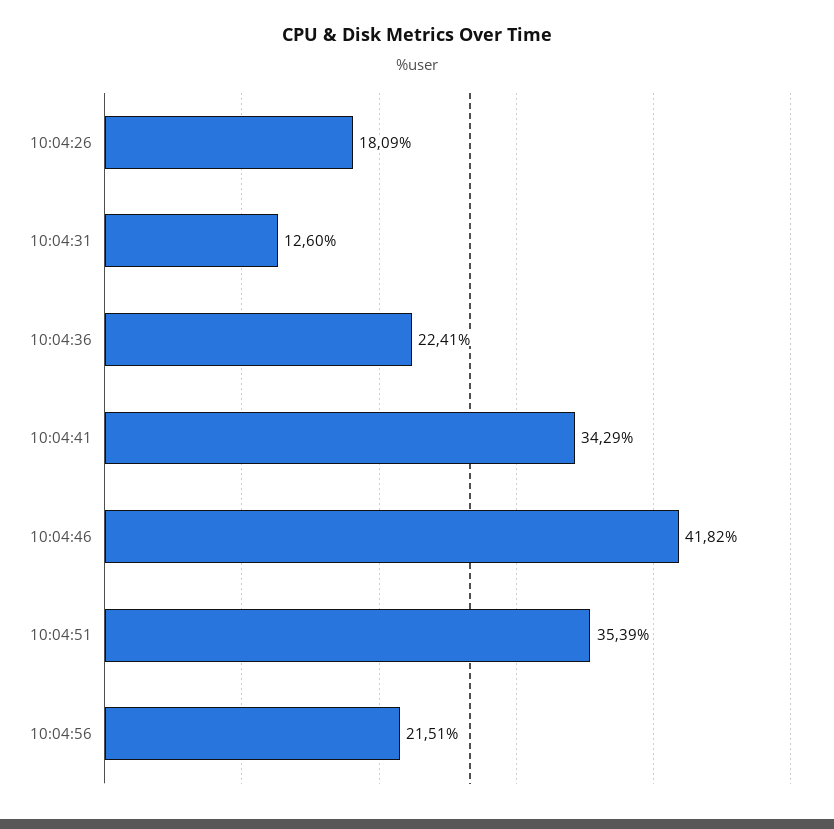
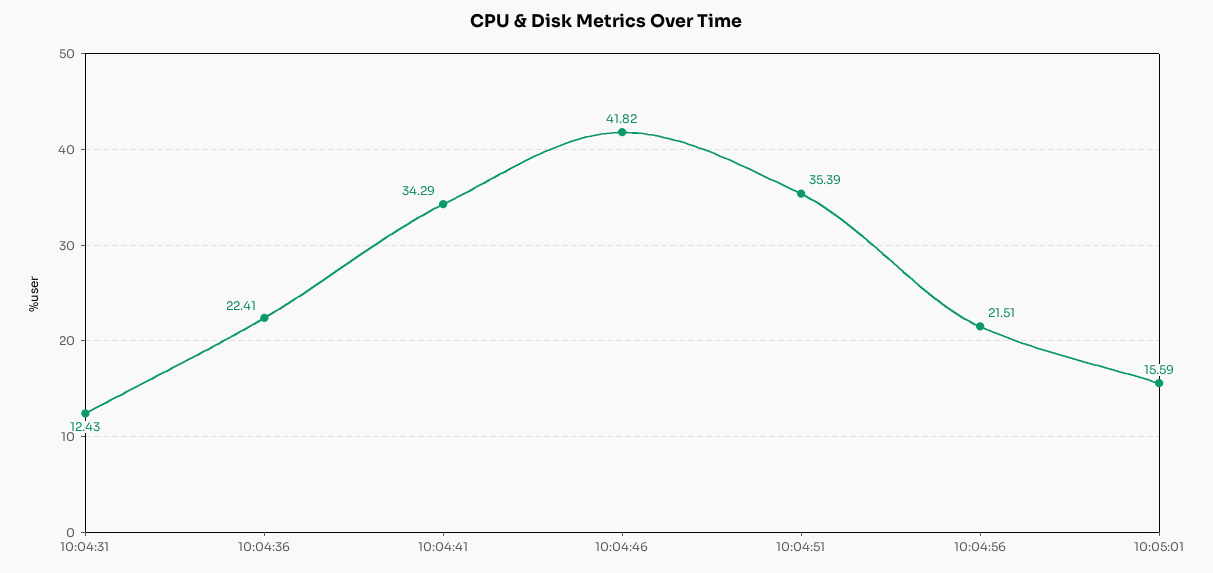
10:04:26: 18.09 -> none
10:04:31: 12.6 -> 12.43
10:05:01: none -> 15.59

